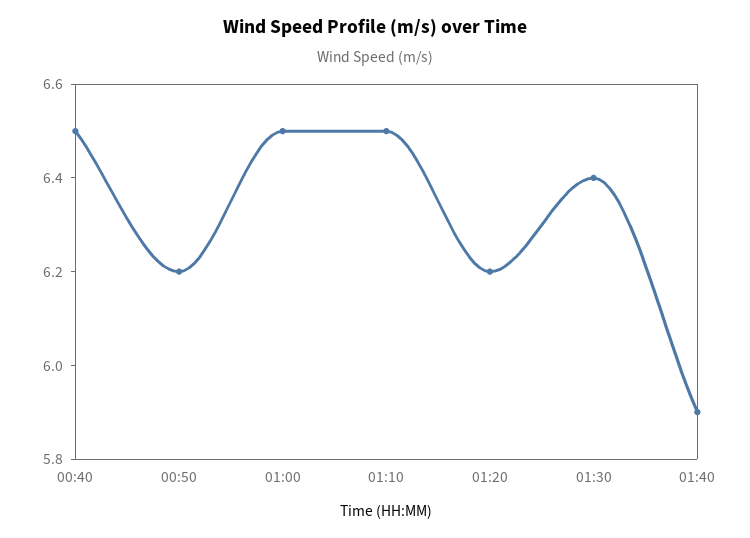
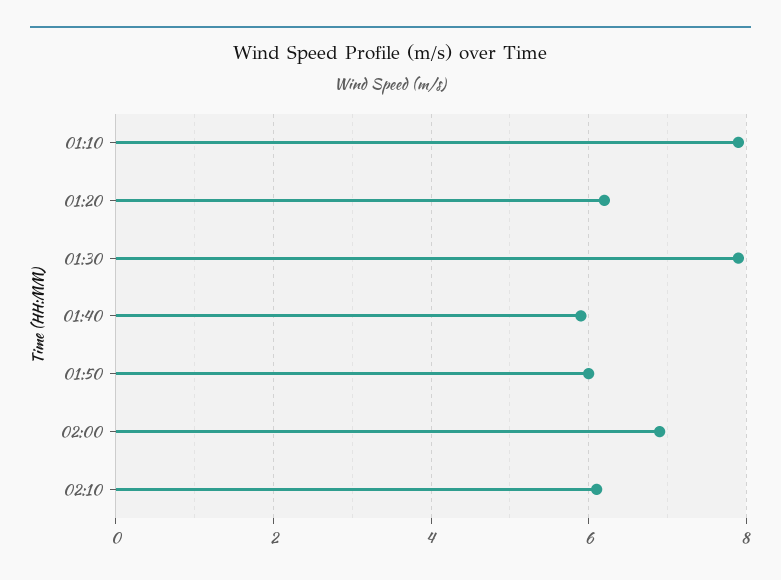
00:40: 6.5 -> none
00:50: 6.2 -> none
01:00: 6.5 -> none
01:10: 6.5 -> 8
01:30: 6.4 -> 8
01:50: none -> 6
02:00: none -> 7
02:10: none -> 6

